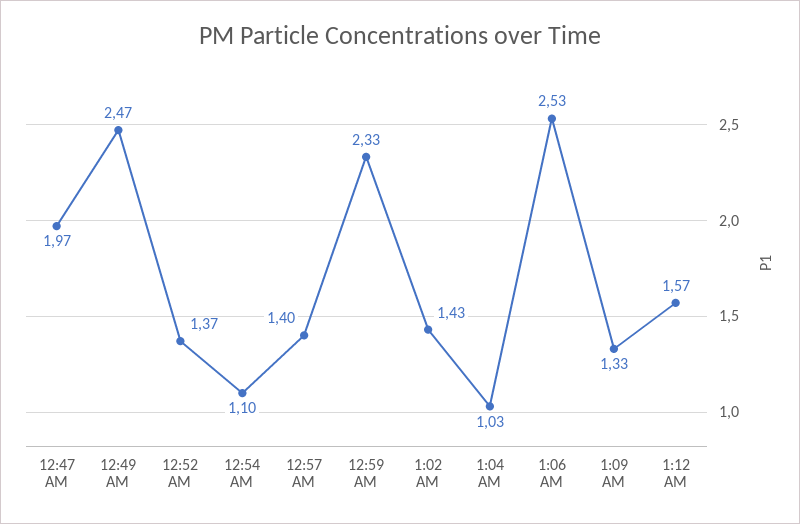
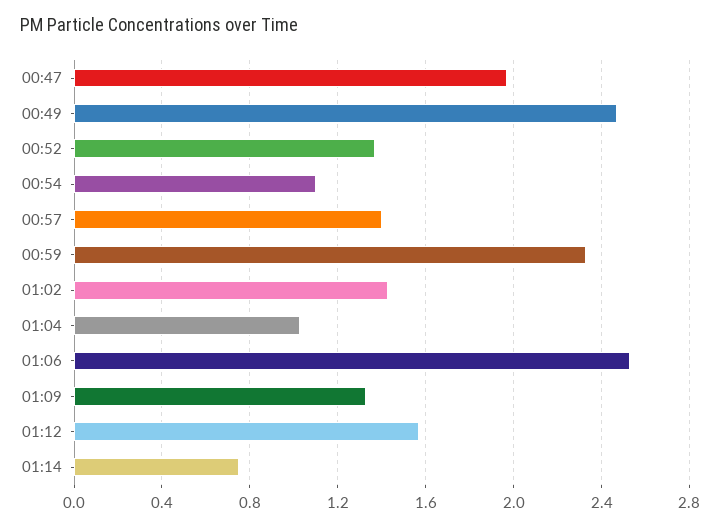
01:14: none -> 0.75

